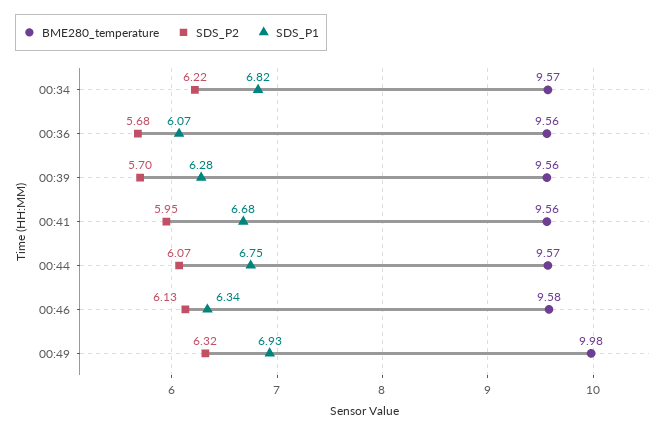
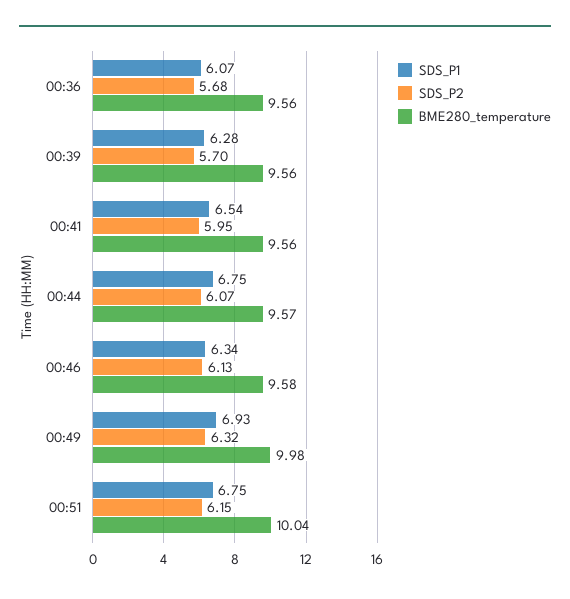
BME280_temperature, 00:34: 9.57 -> none
SDS_P2, 00:34: 6.22 -> none
SDS_P1, 00:34: 6.82 -> none
SDS_P1, 00:41: 6.68 -> 6.54
SDS_P1, 00:51: none -> 6.75
SDS_P2, 00:51: none -> 6.15
BME280_temperature, 00:51: none -> 10.04

